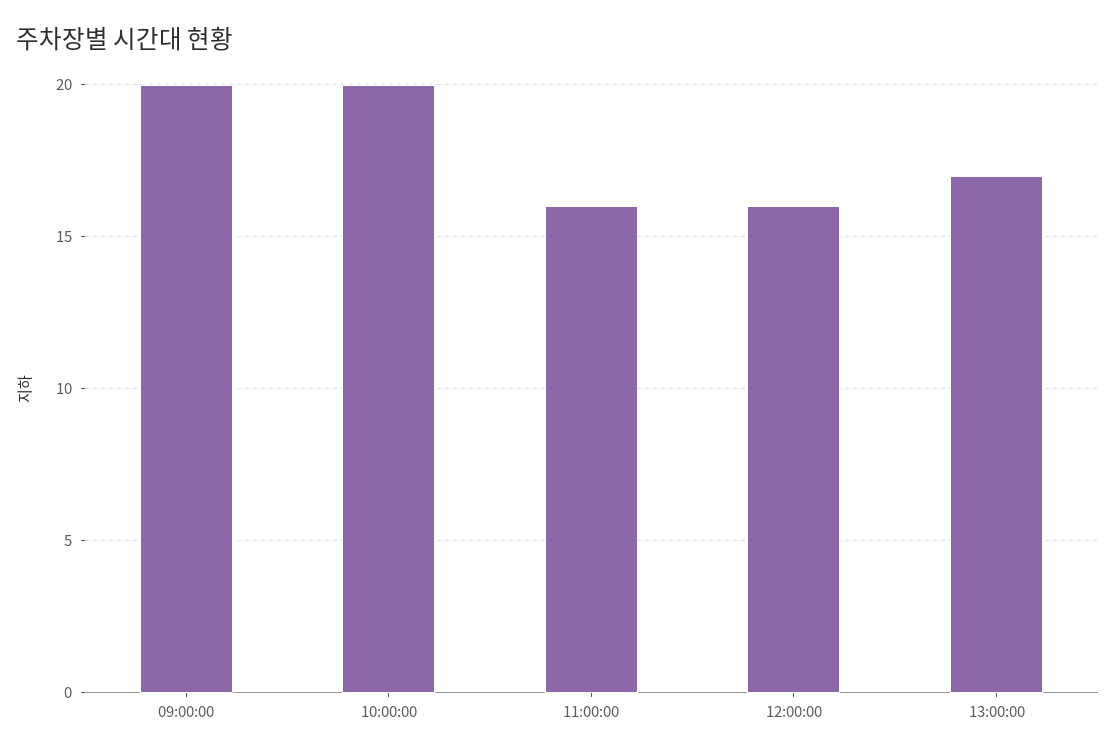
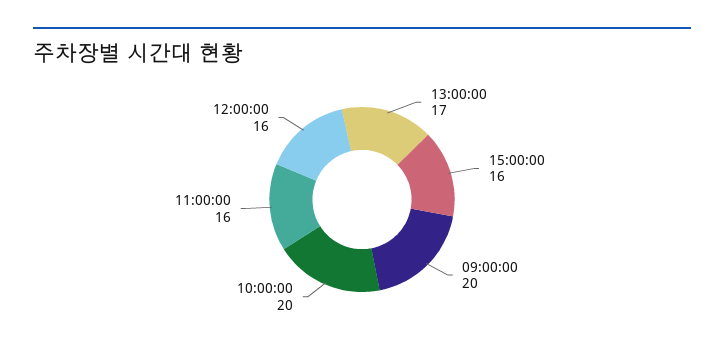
15:00:00: none -> 16

